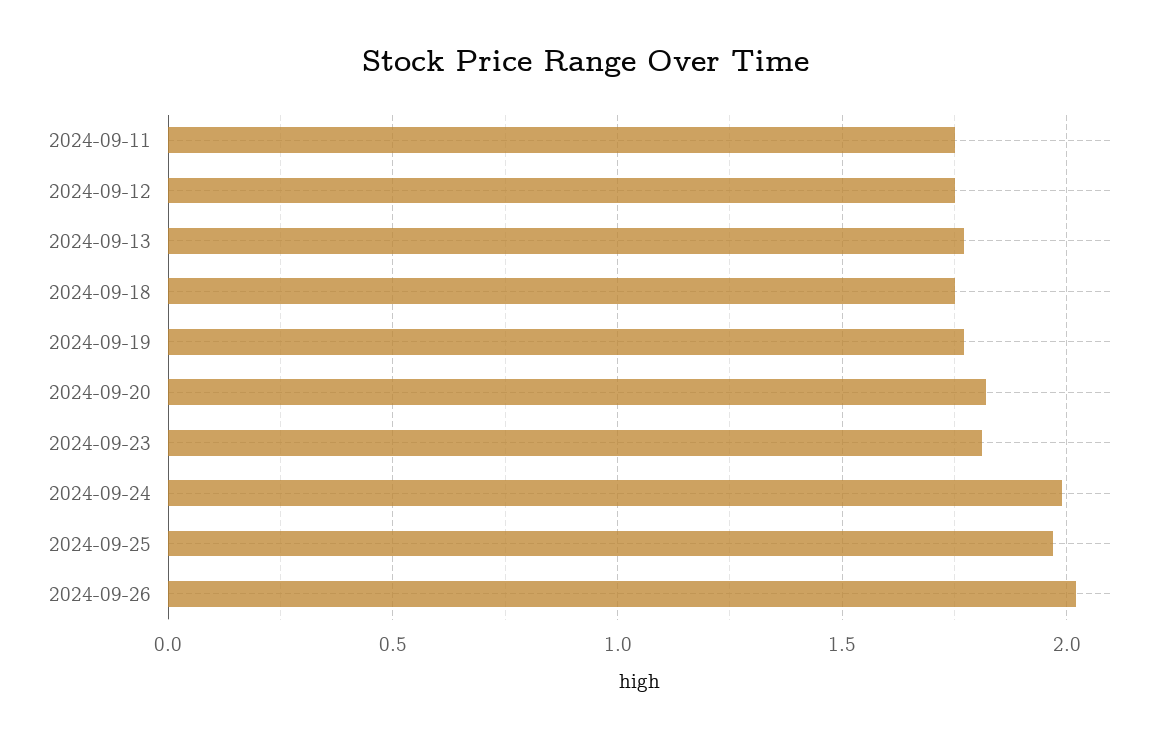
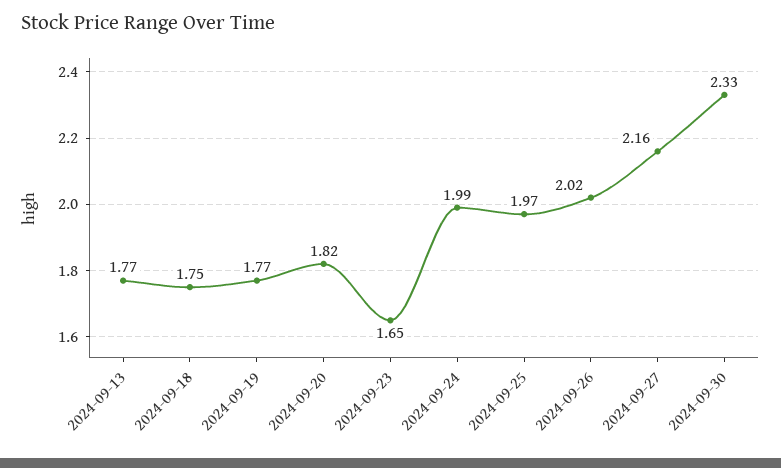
2024-09-11: 1.75 -> none
2024-09-12: 1.75 -> none
2024-09-23: 1.8 -> 1.65
2024-09-27: none -> 2.16
2024-09-30: none -> 2.33

